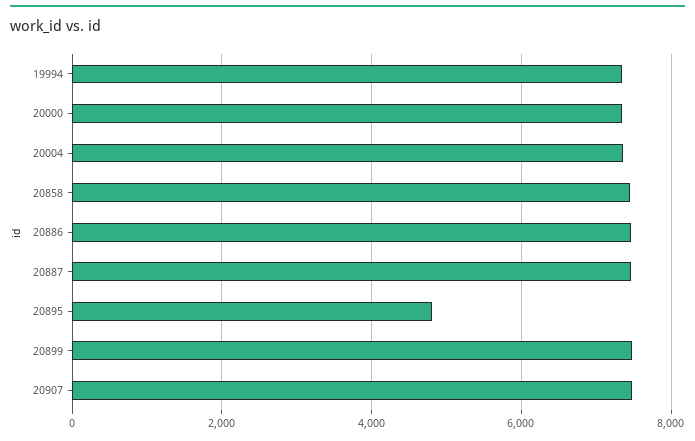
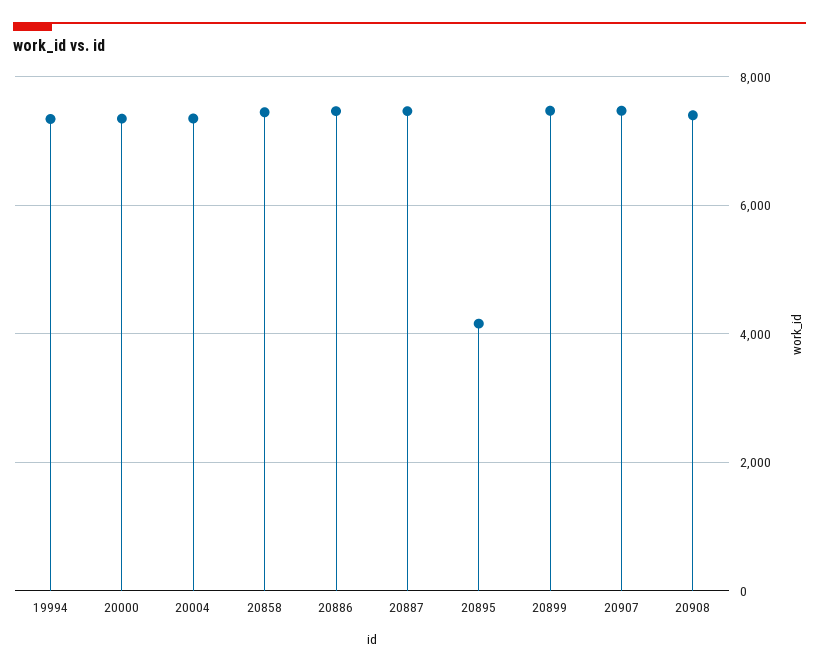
20895: 4800 -> 4200
20908: none -> 7400

